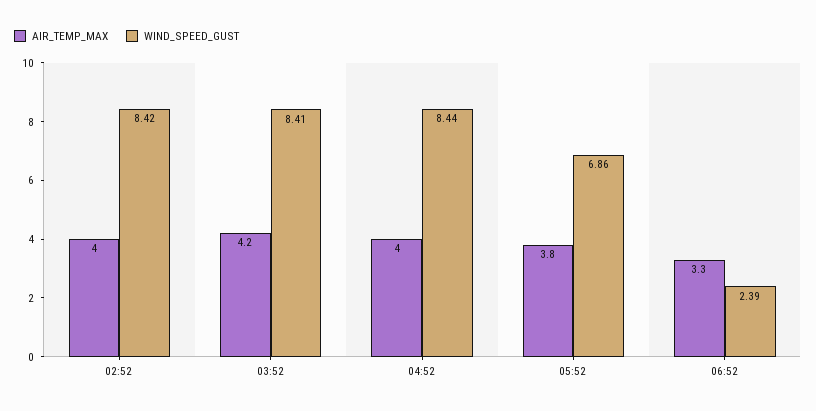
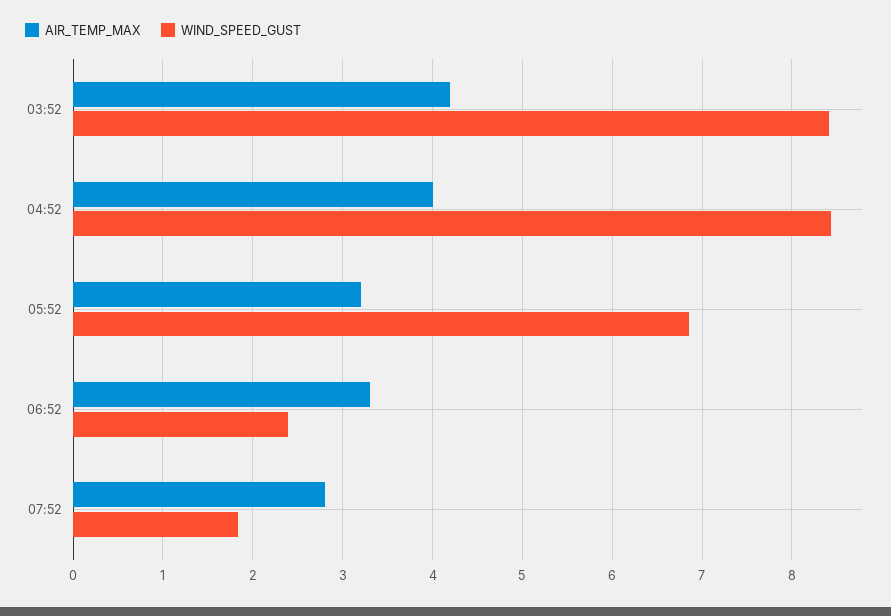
AIR_TEMP_MAX, 02:52: 4 -> none
WIND_SPEED_GUST, 02:52: 8.42 -> none
AIR_TEMP_MAX, 05:52: 3.8 -> 3.2
AIR_TEMP_MAX, 07:52: none -> 2.8
WIND_SPEED_GUST, 07:52: none -> 1.8

